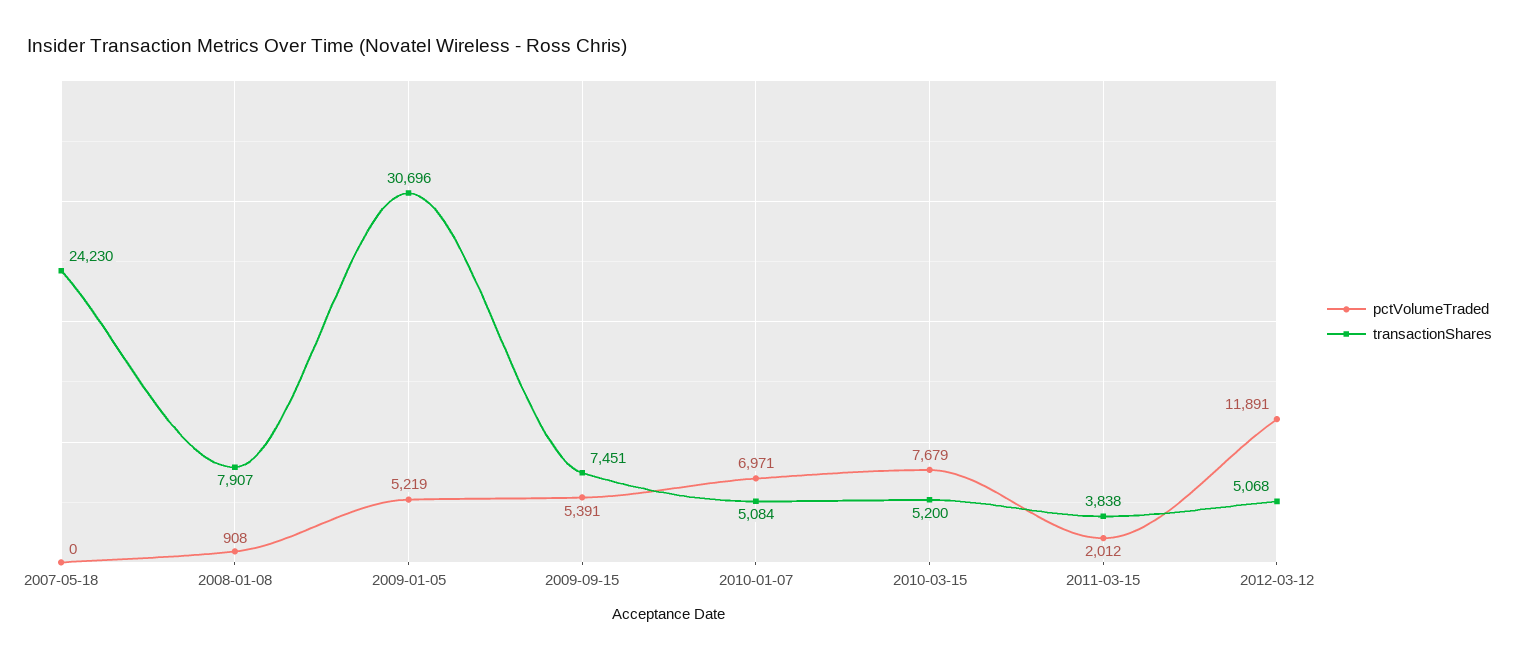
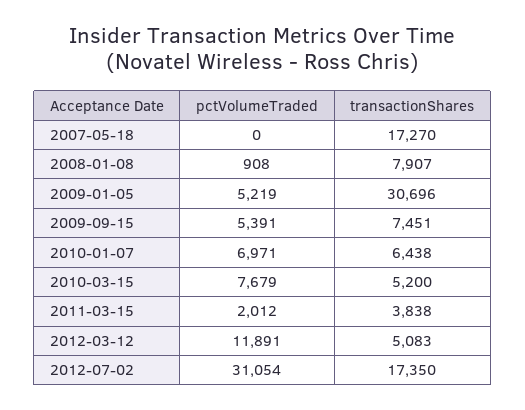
transactionShares, 2007-05-18: 24230 -> 17270
transactionShares, 2010-01-07: 5084 -> 6438
transactionShares, 2012-03-12: 5068 -> 5083
pctVolumeTraded, 2012-07-02: none -> 31054
transactionShares, 2012-07-02: none -> 17350

